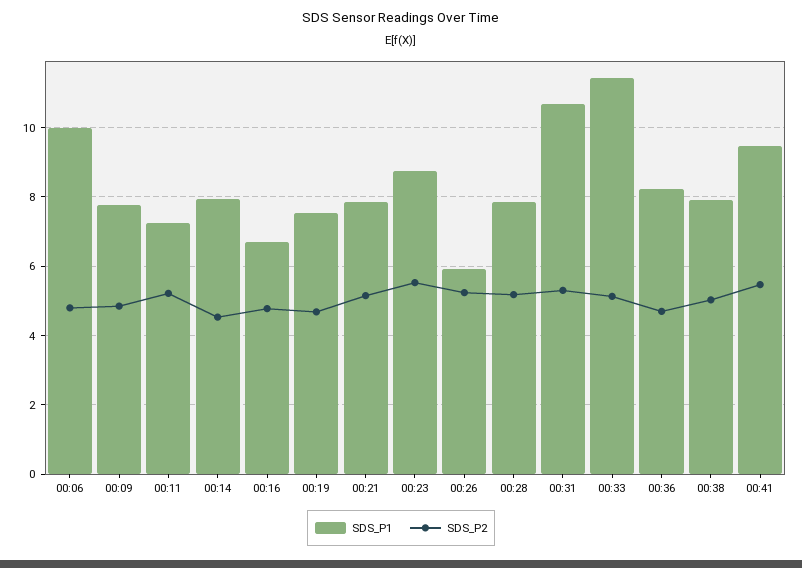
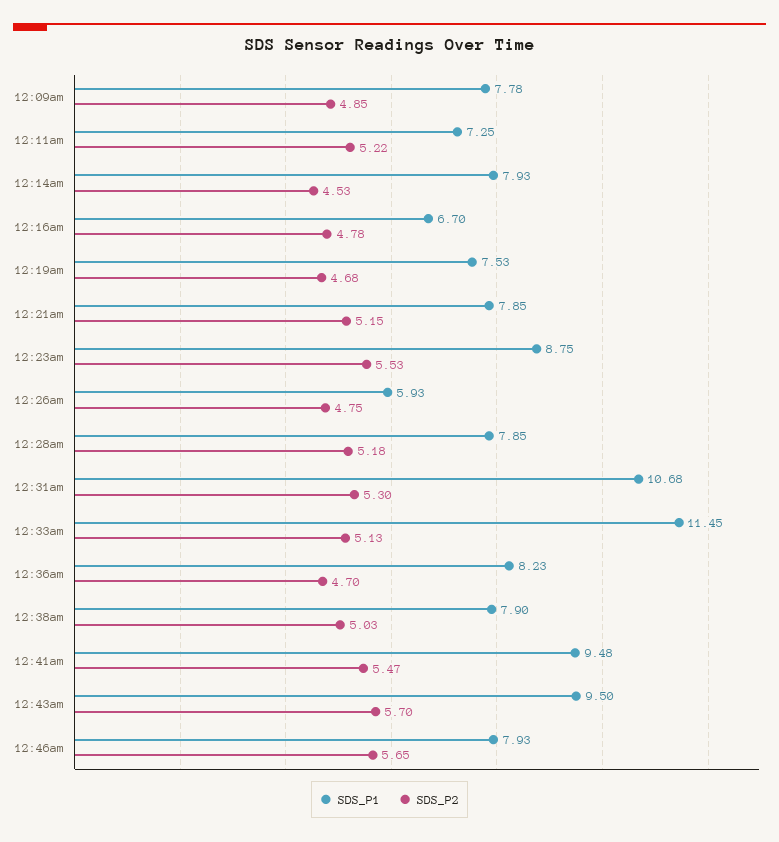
SDS_P1, 00:06: 10 -> none
SDS_P2, 00:06: 4.8 -> none
SDS_P2, 00:26: 5.2 -> 4.75
SDS_P1, 12:43am: none -> 9.5
SDS_P2, 12:43am: none -> 5.7
SDS_P1, 12:46am: none -> 7.93
SDS_P2, 12:46am: none -> 5.65

